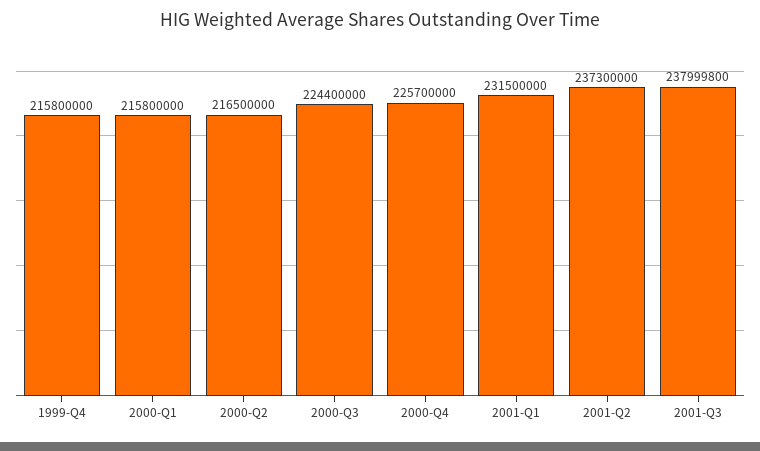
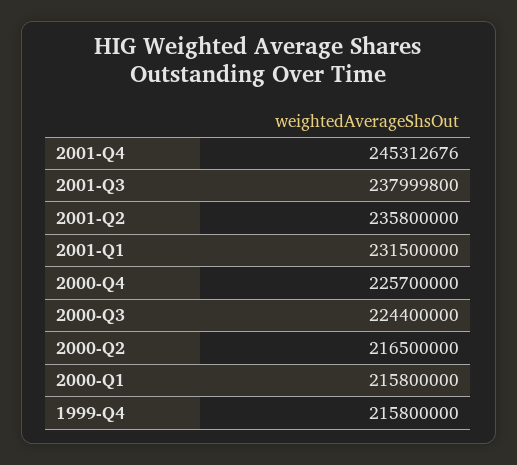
2001-Q2: 237300000 -> 235800000
2001-Q4: none -> 245312676

